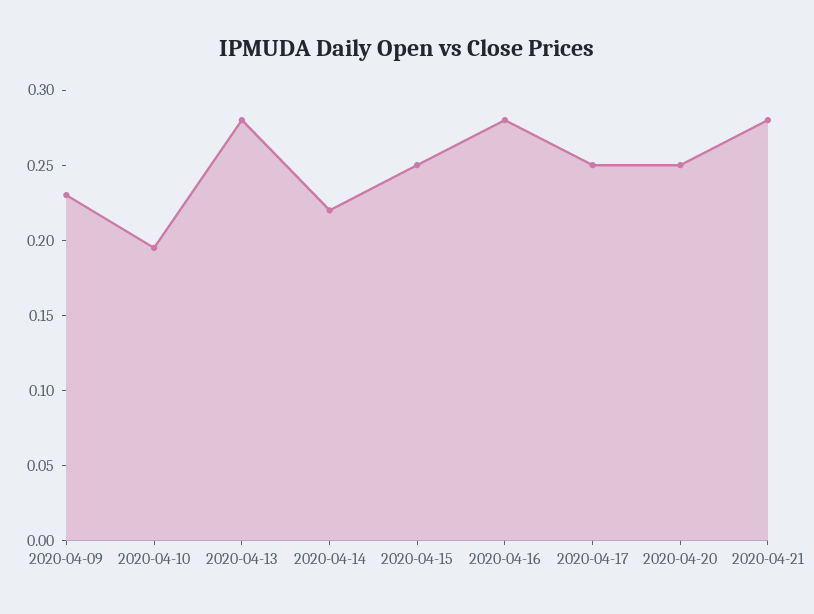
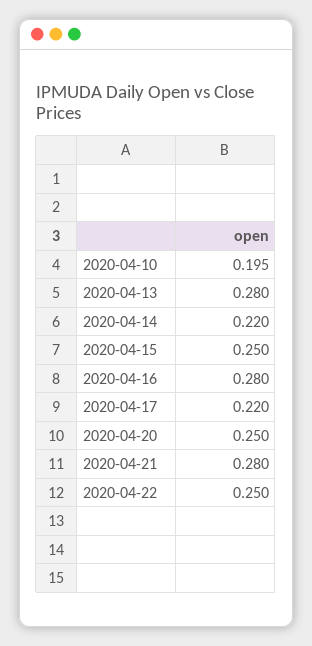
2020-04-09: 0.23 -> none
2020-04-17: 0.25 -> 0.22
2020-04-22: none -> 0.25

